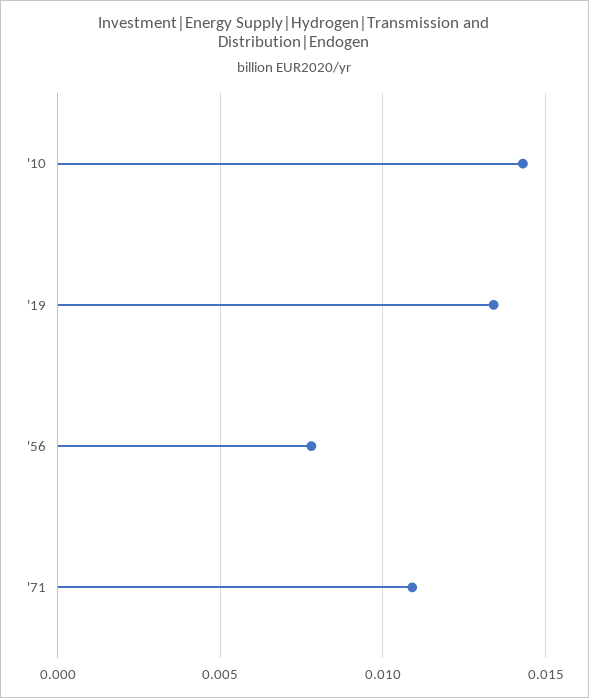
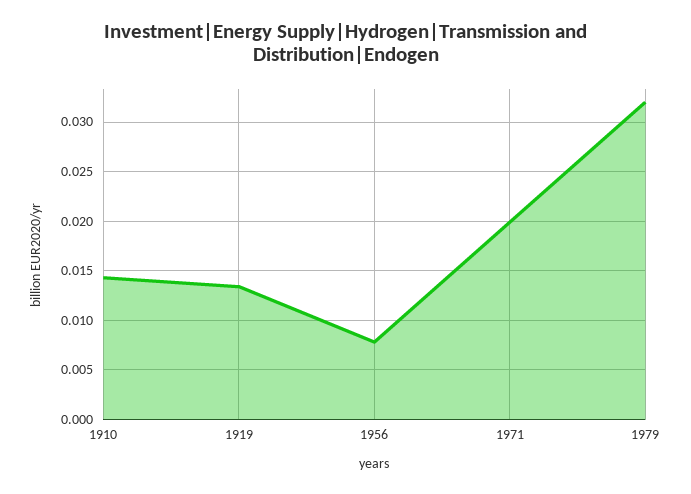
'71: 0.011 -> 0.02
1979: none -> 0.032

